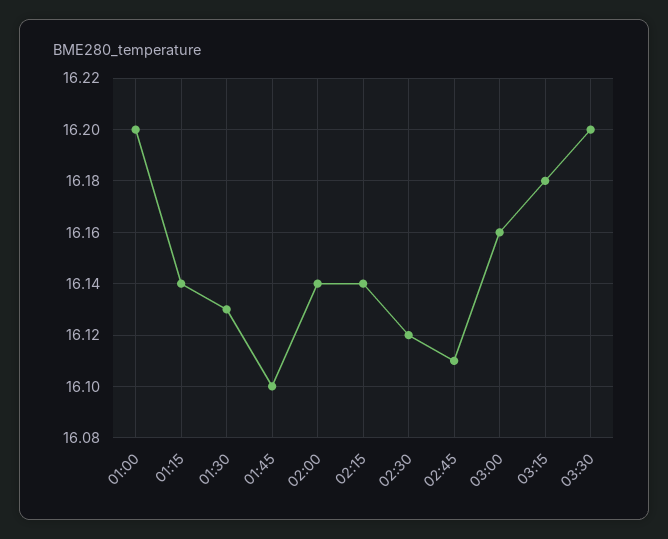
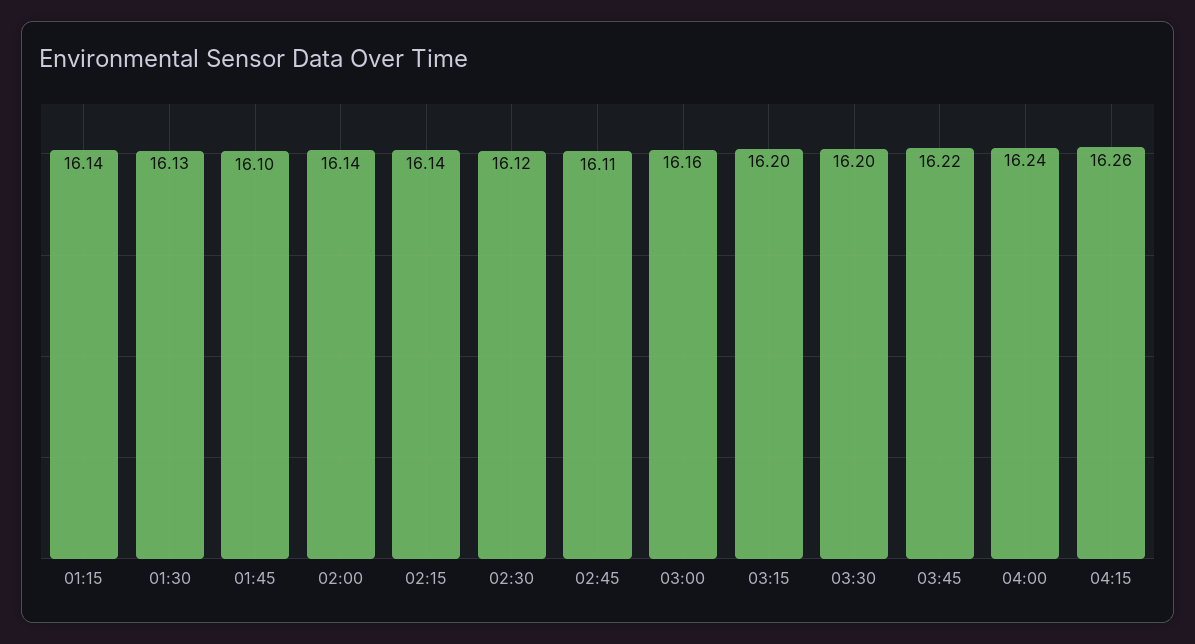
01:00: 16.2 -> none
03:15: 16.18 -> 16.2
03:45: none -> 16.22
04:00: none -> 16.24
04:15: none -> 16.26

